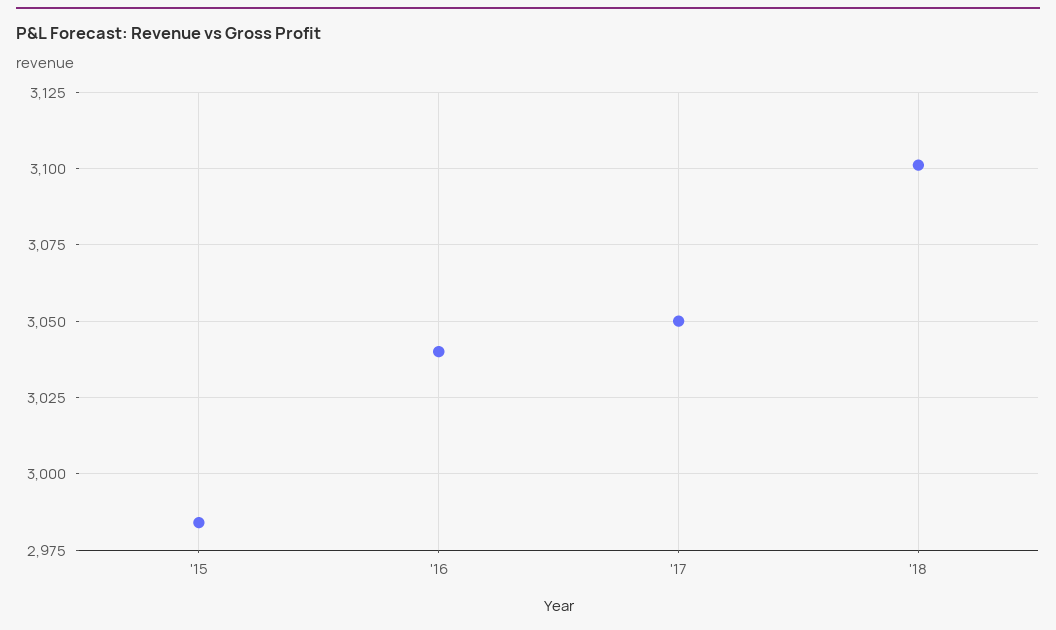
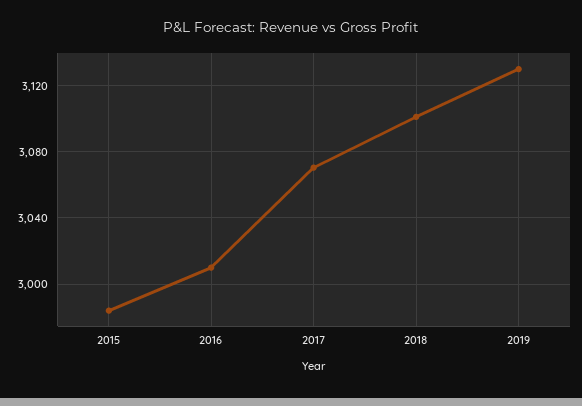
'16: 3040 -> 3010
'17: 3050 -> 3070
2019: none -> 3130

